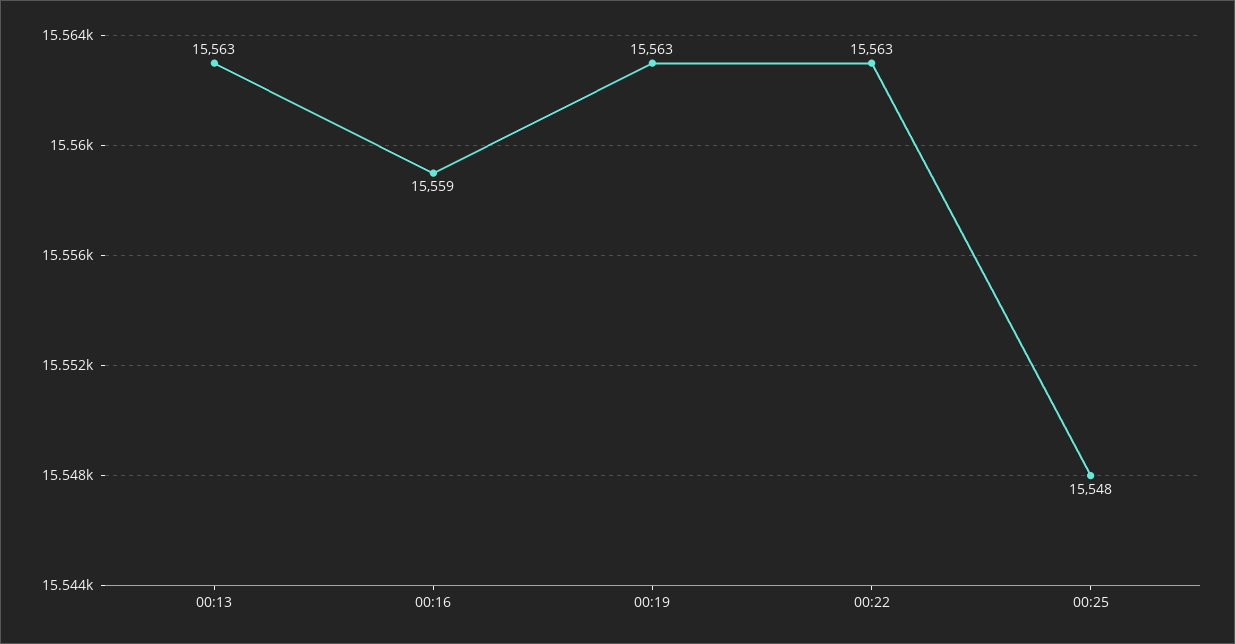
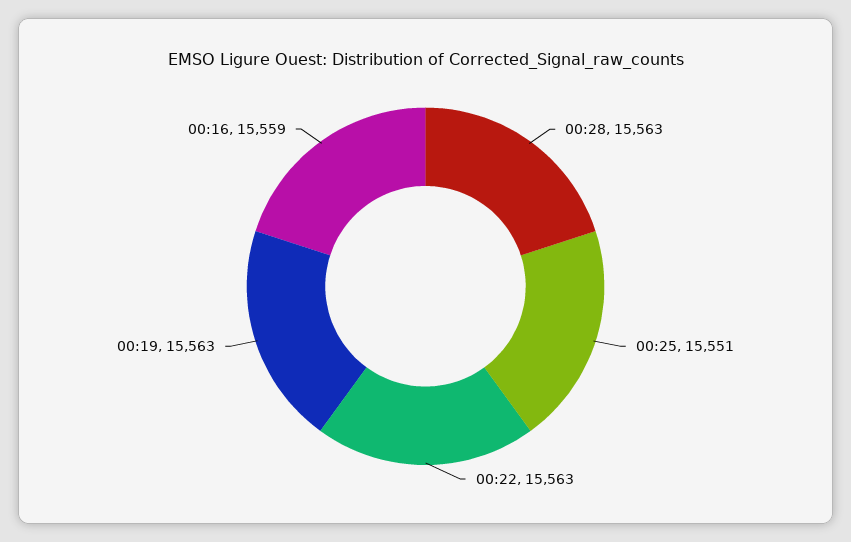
00:13: 15563 -> none
00:25: 15548 -> 15551
00:28: none -> 15563

